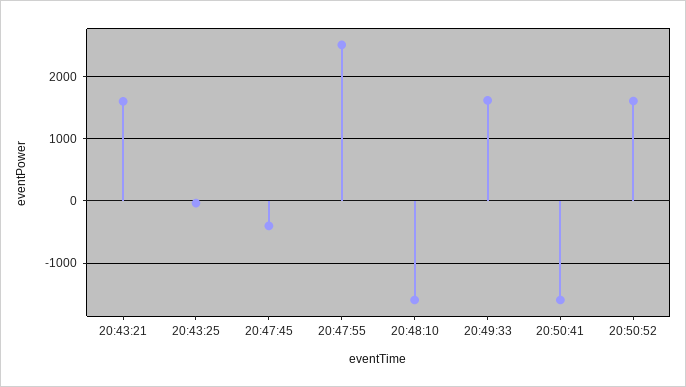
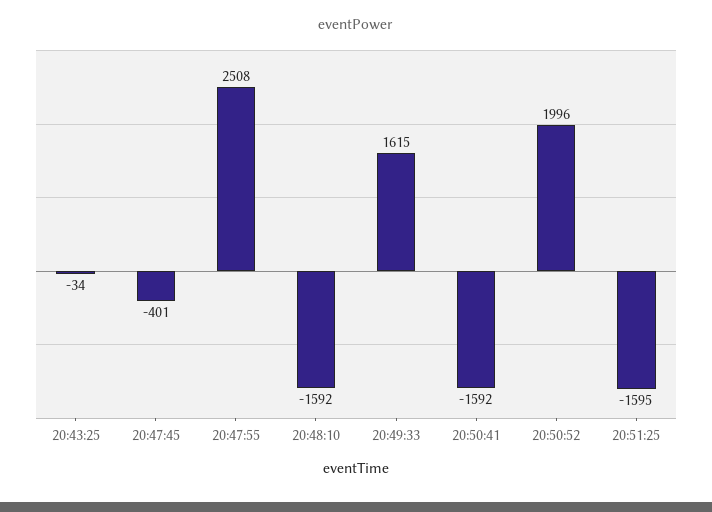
20:43:21: 1600 -> none
20:50:52: 1600 -> 1996
20:51:25: none -> -1595

